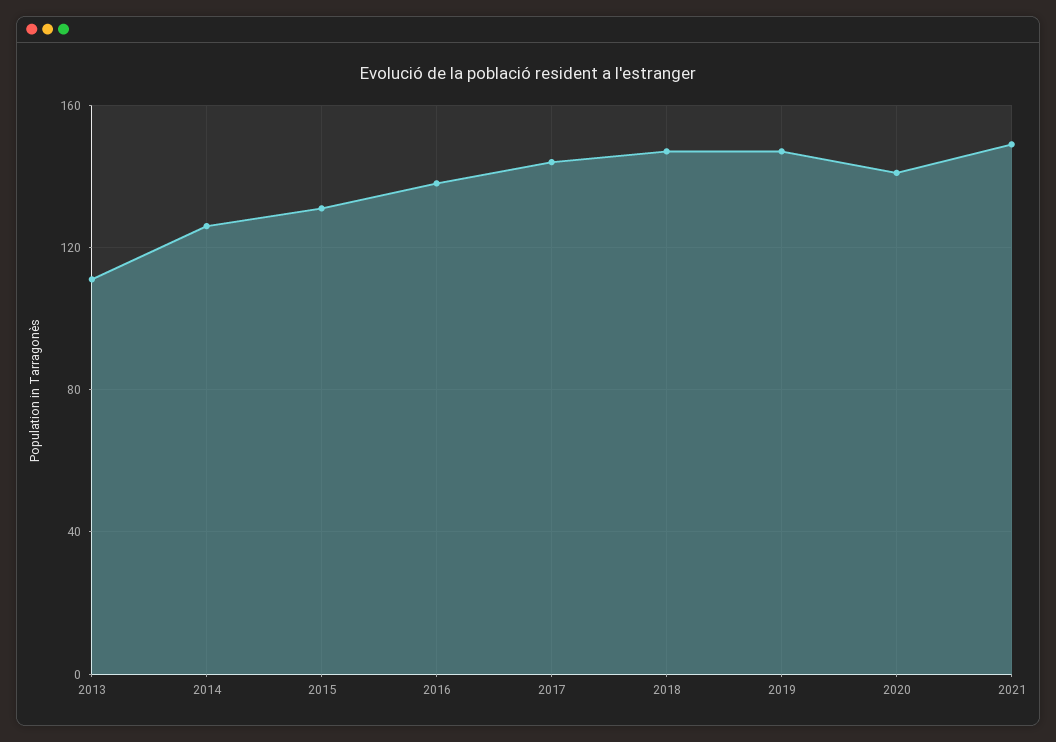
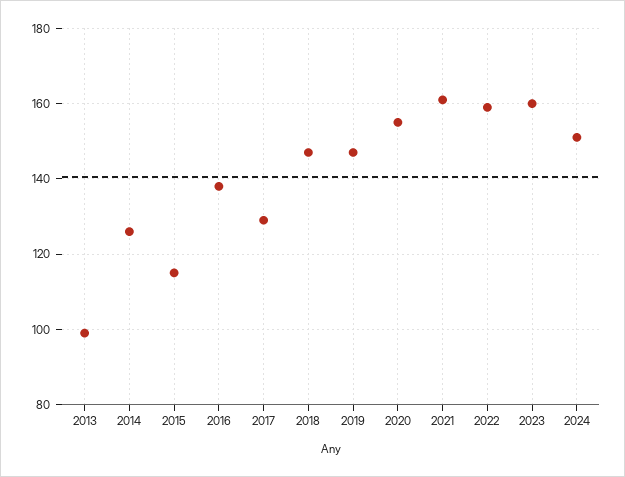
2013: 110 -> 100
2015: 130 -> 115
2017: 145 -> 130
2020: 140 -> 155
2021: 150 -> 160
2022: none -> 160
2023: none -> 160
2024: none -> 150

